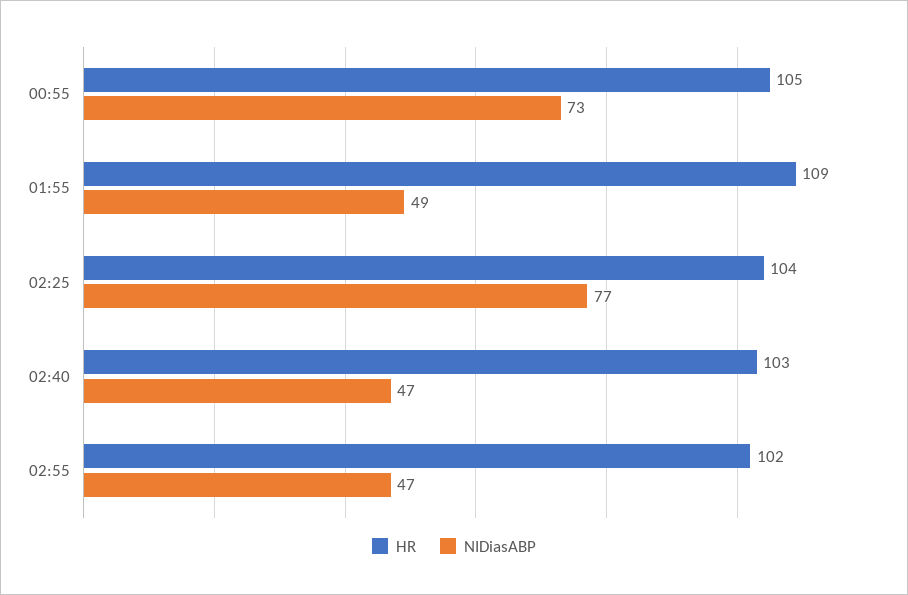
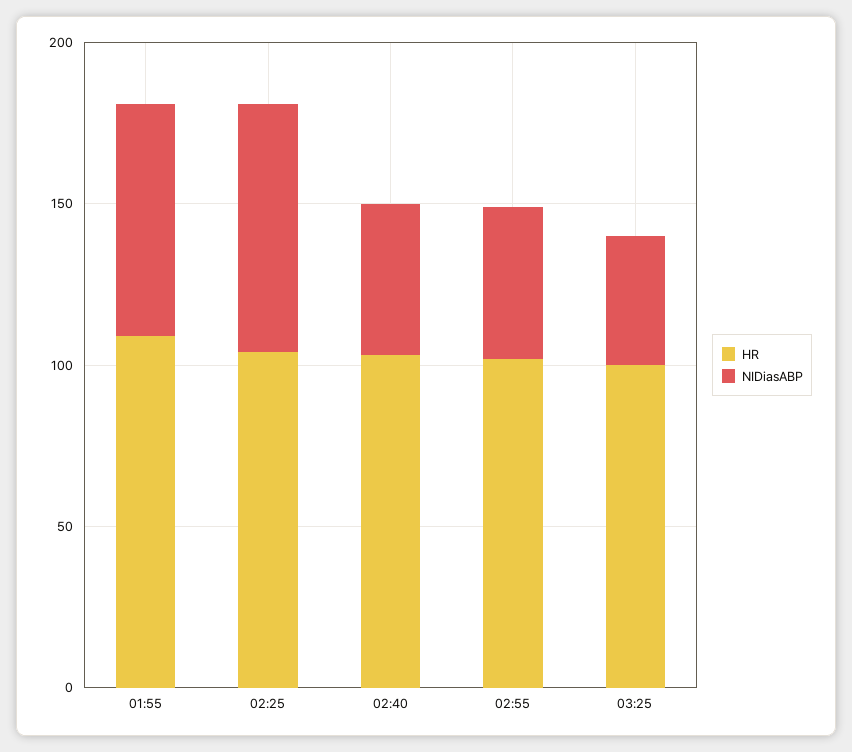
HR, 00:55: 105 -> none
NIDiasABP, 00:55: 73 -> none
NIDiasABP, 01:55: 49 -> 70
HR, 03:25: none -> 100
NIDiasABP, 03:25: none -> 40

